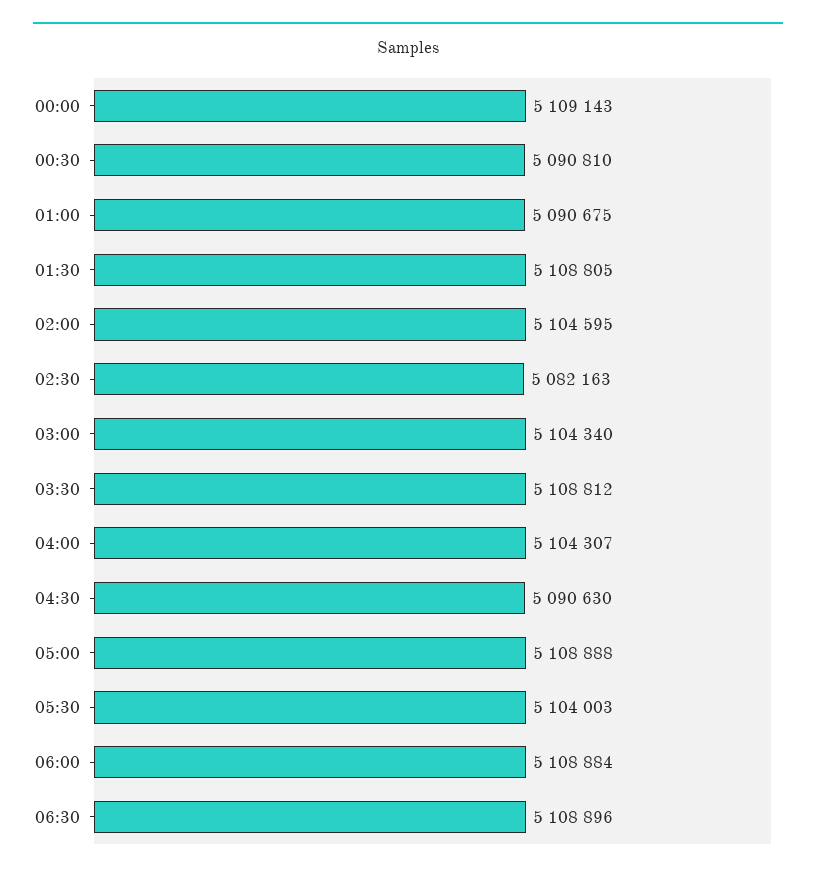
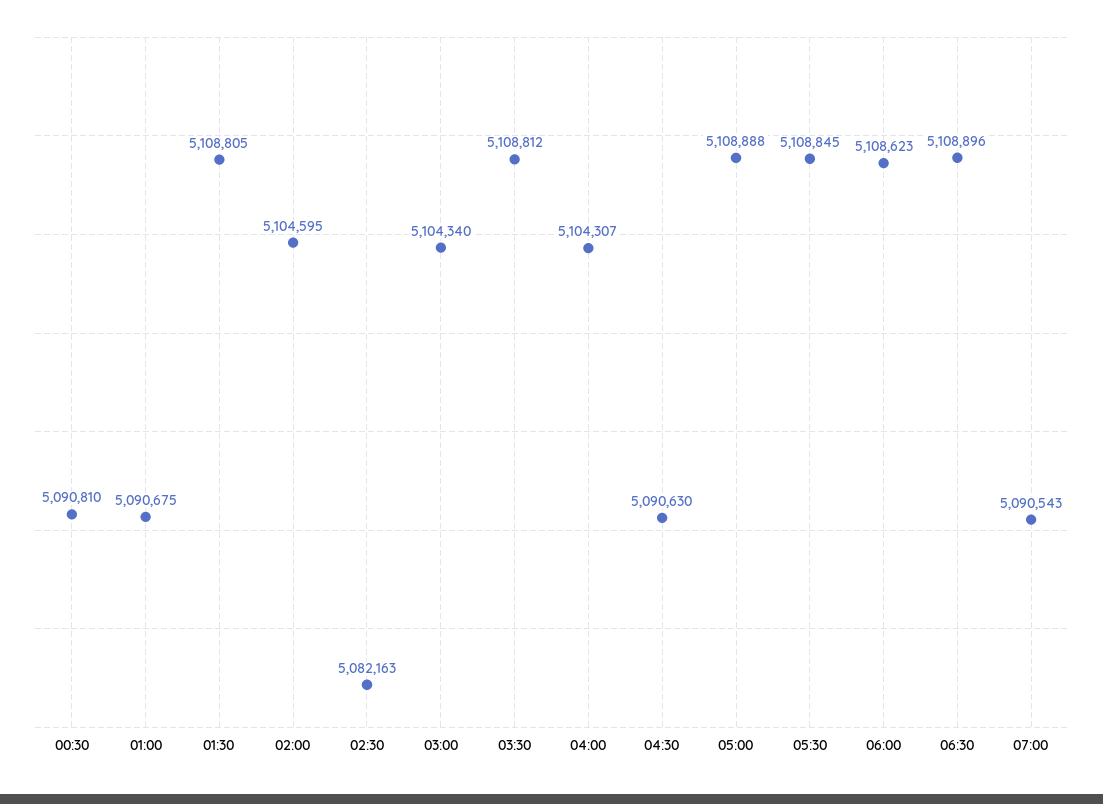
00:00: 5109143 -> none
05:30: 5104003 -> 5108845
06:00: 5108884 -> 5108623
07:00: none -> 5090543

